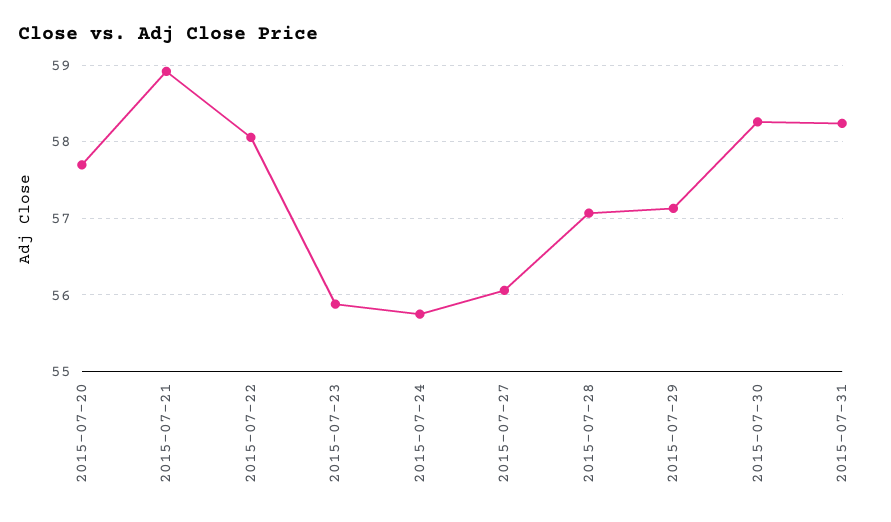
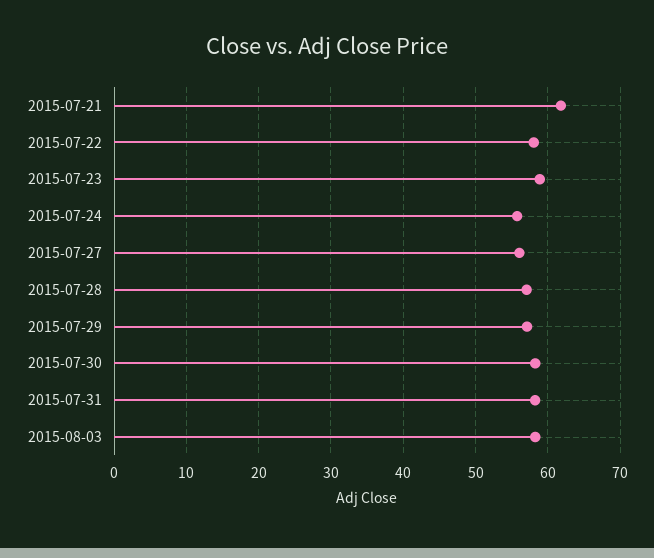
2015-07-20: 57.7 -> none
2015-07-21: 58.9 -> 62
2015-07-23: 55.9 -> 59
2015-08-03: none -> 58

